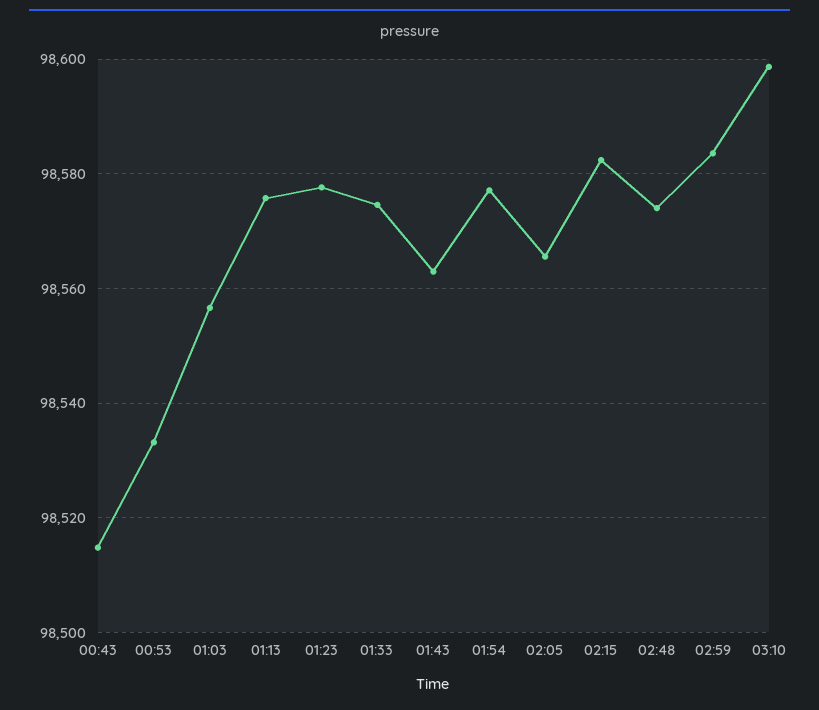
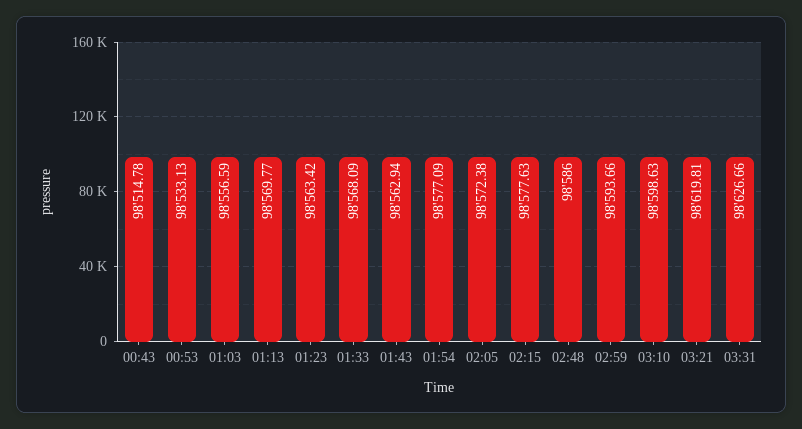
01:13: 98576 -> 98569.77
01:23: 98578 -> 98563.42
01:33: 98574 -> 98568.09
02:05: 98566 -> 98572.38
02:15: 98582 -> 98577.63
02:48: 98574 -> 98586
02:59: 98584 -> 98593.66
03:21: none -> 98619.81
03:31: none -> 98626.66

